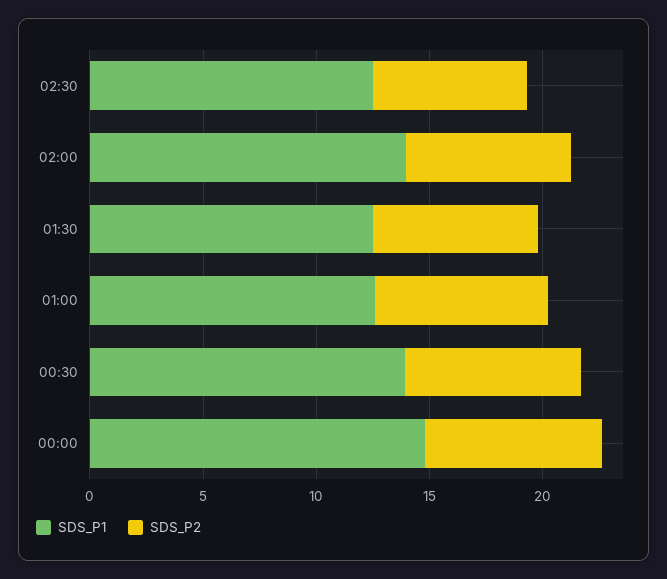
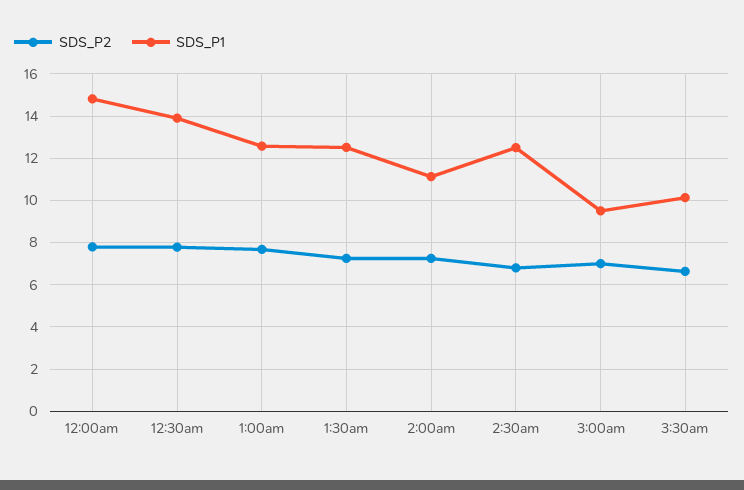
SDS_P1, 02:00: 14 -> 11
SDS_P2, 3:00am: none -> 7
SDS_P1, 3:00am: none -> 9.5
SDS_P2, 3:30am: none -> 6.5
SDS_P1, 3:30am: none -> 10

